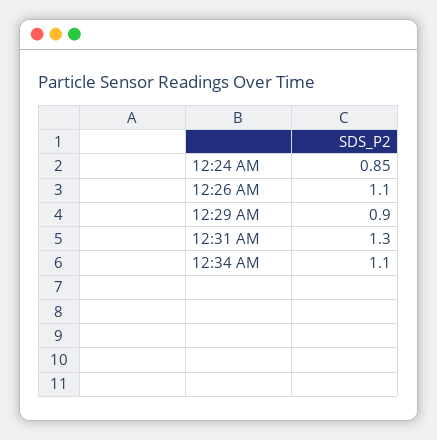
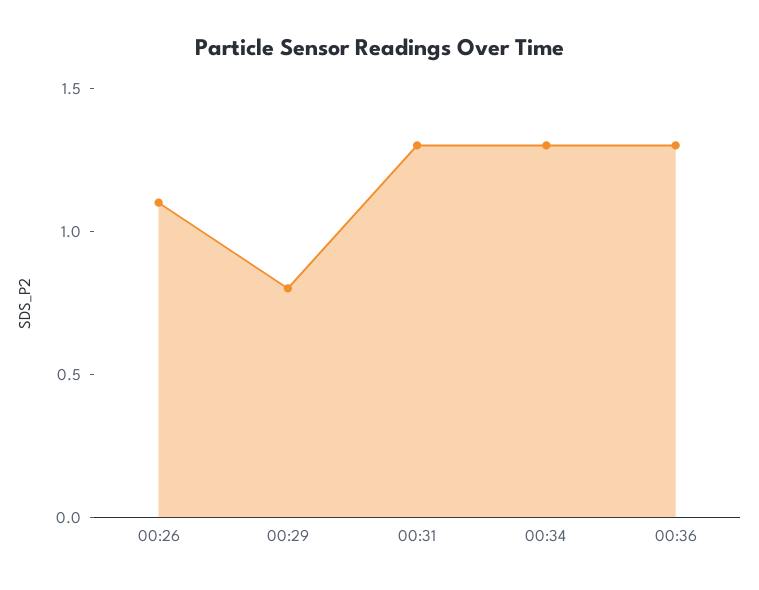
12:24 AM: 0.85 -> none
12:29 AM: 0.9 -> 0.8
12:34 AM: 1.1 -> 1.3
00:36: none -> 1.3

